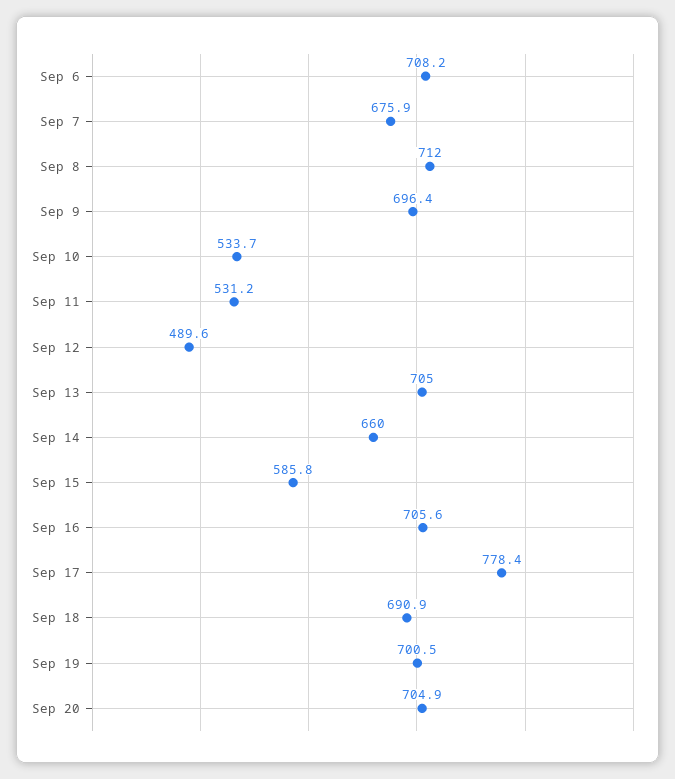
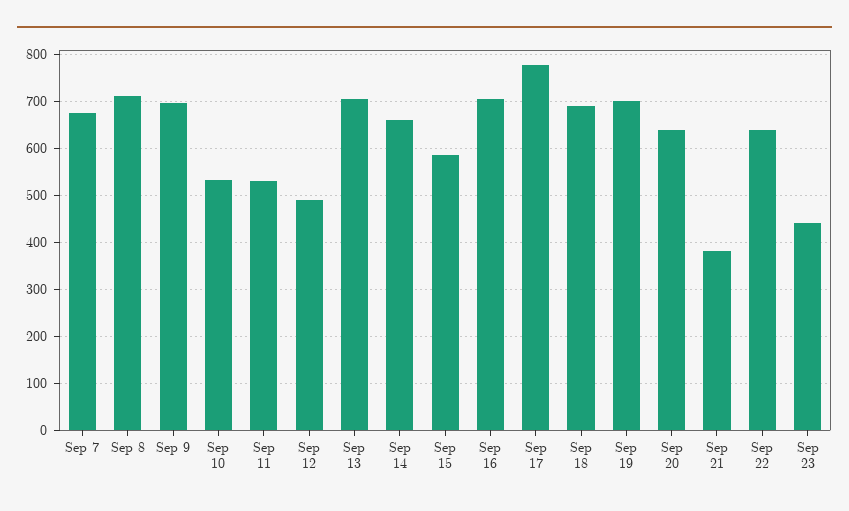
Sep 6: 708.2 -> none
Sep 20: 704.9 -> 640
Sep 21: none -> 380
Sep 22: none -> 640
Sep 23: none -> 440

